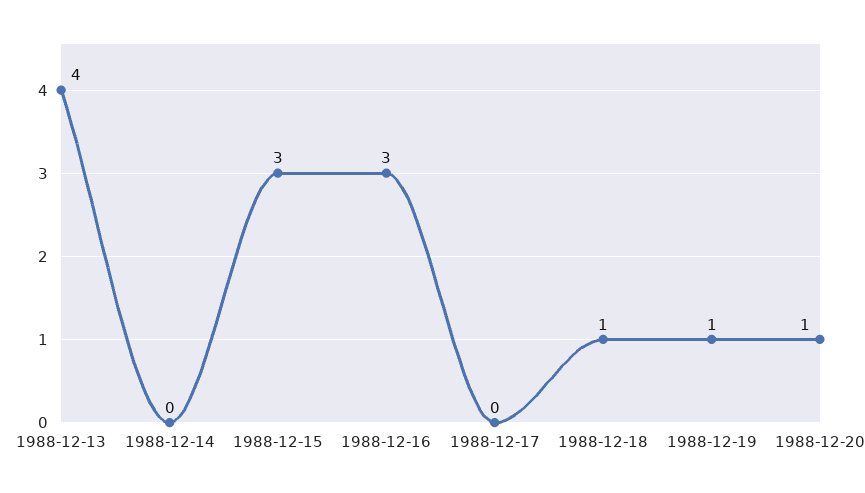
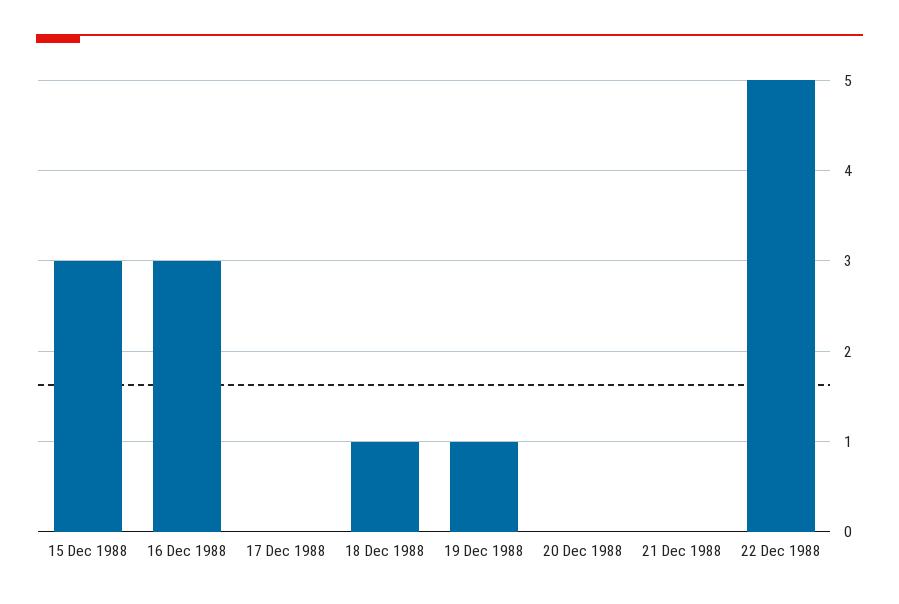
1988-12-13: 4 -> none
1988-12-14: 0 -> none
1988-12-20: 1 -> 0
21 Dec 1988: none -> 0
22 Dec 1988: none -> 5

